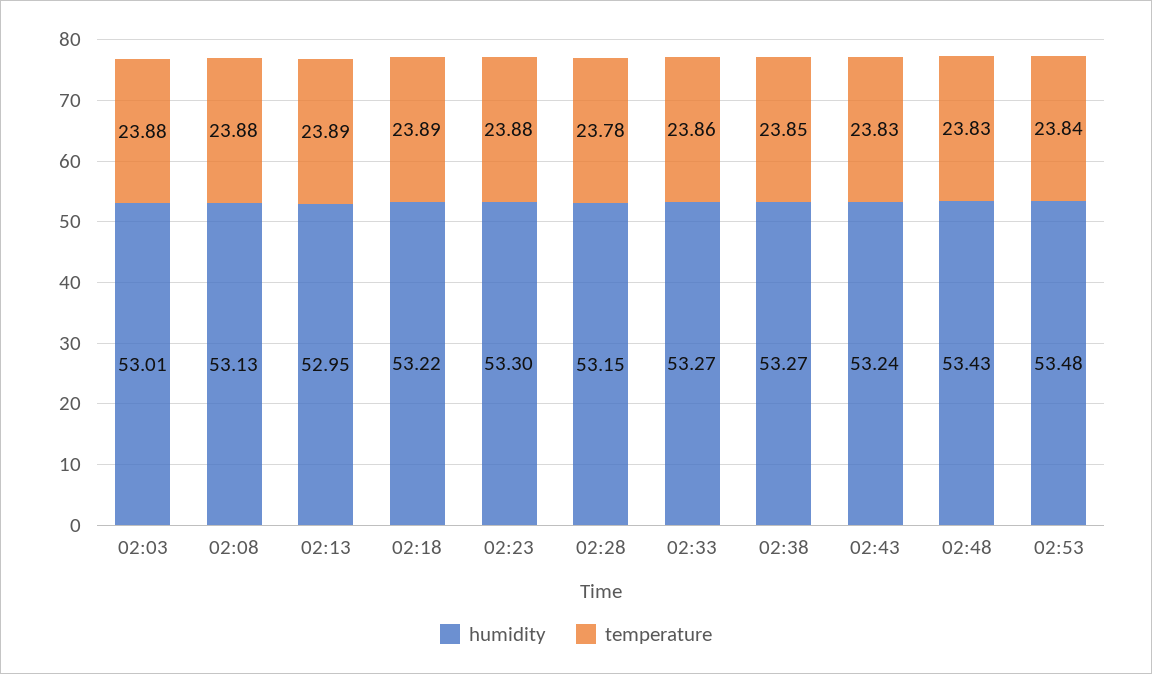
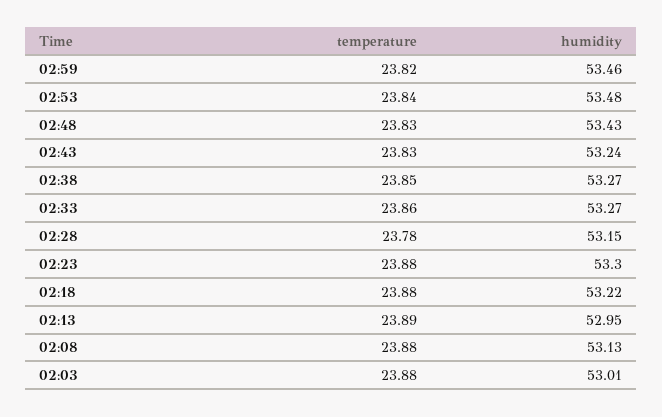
temperature, 02:18: 23.89 -> 23.88
temperature, 02:59: none -> 23.82
humidity, 02:59: none -> 53.46

